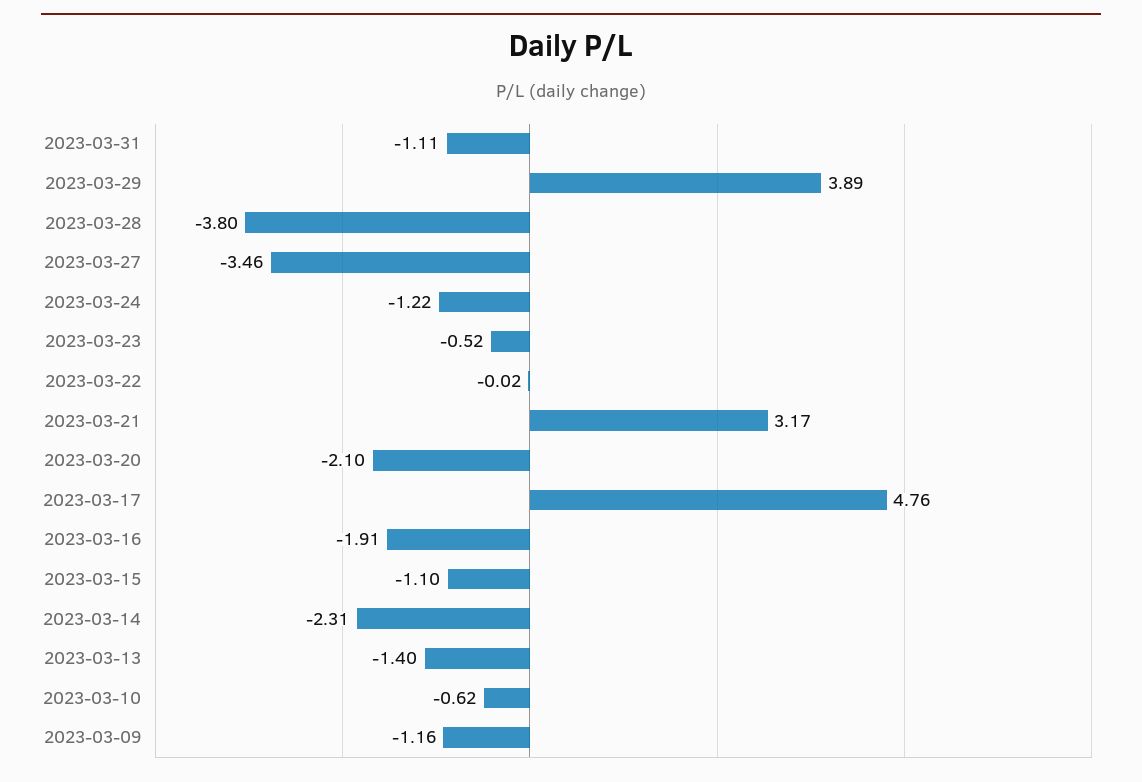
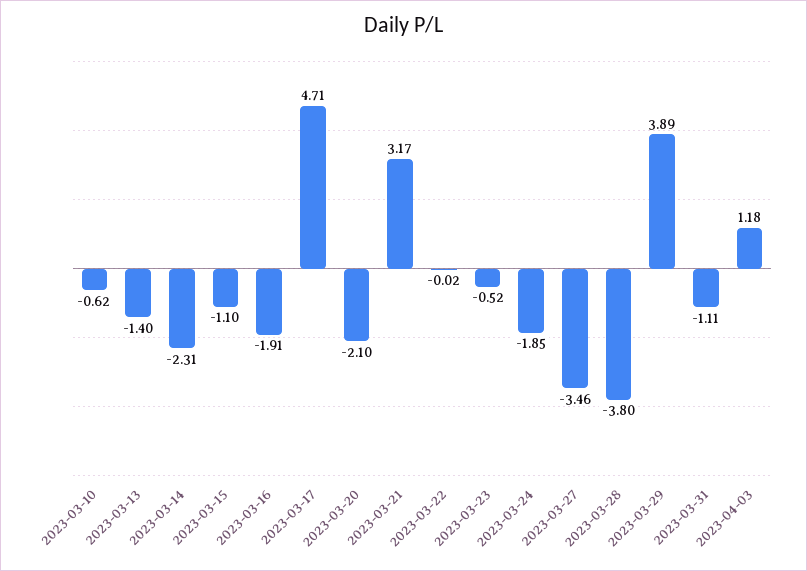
2023-03-24: -1.22 -> -1.85
2023-03-17: 4.76 -> 4.71
2023-03-09: -1.16 -> none
2023-04-03: none -> 1.18

